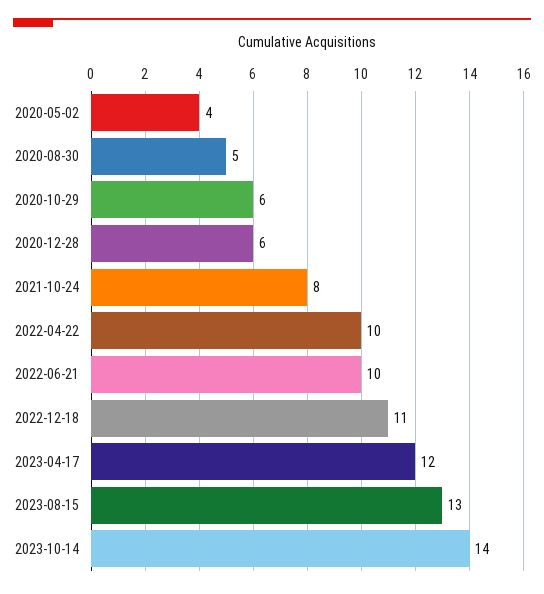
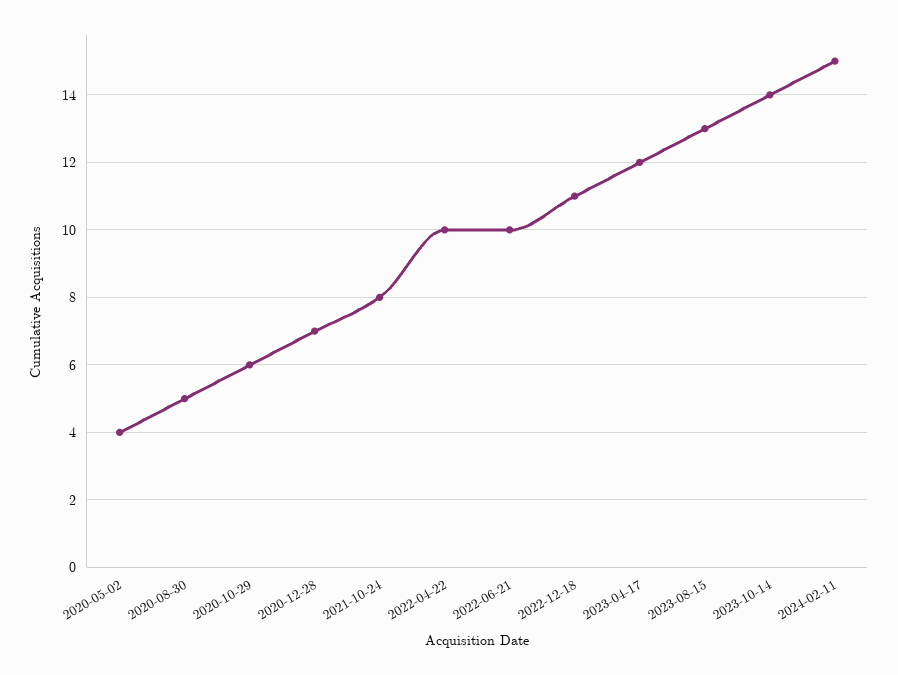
2020-12-28: 6 -> 7
2024-02-11: none -> 15

